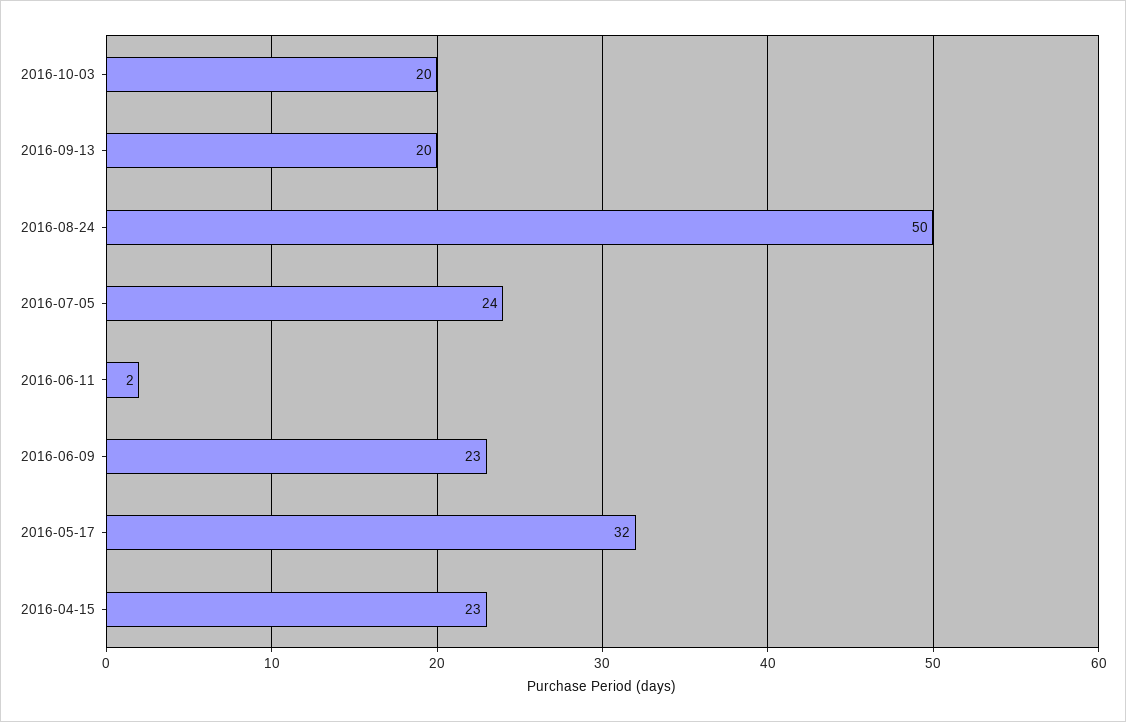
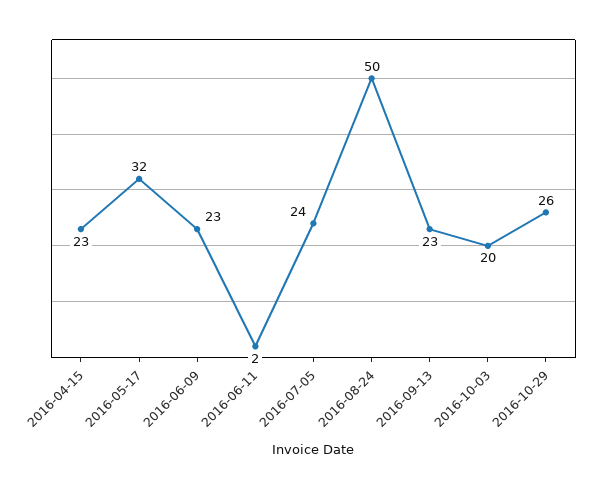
2016-09-13: 20 -> 23
2016-10-29: none -> 26

